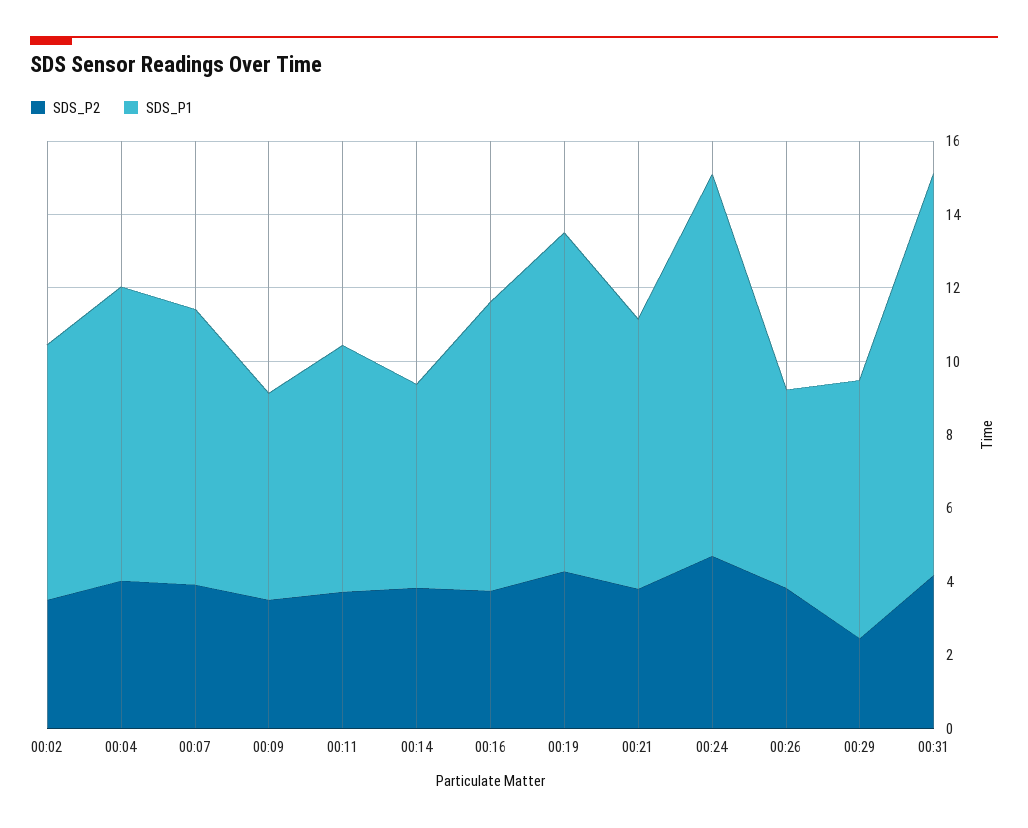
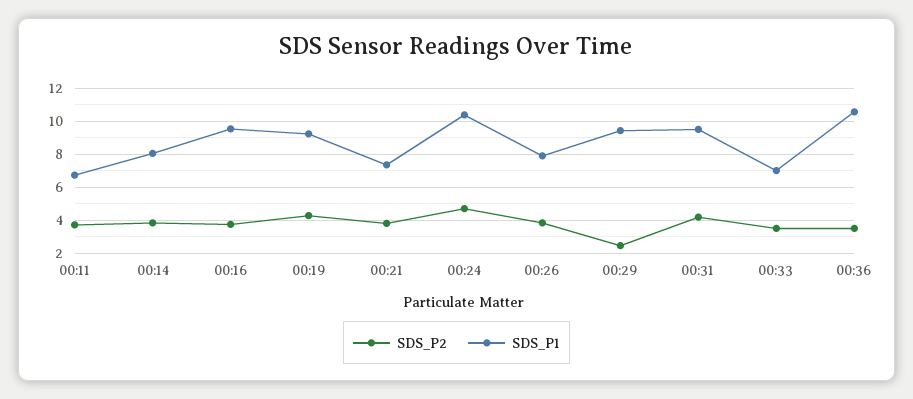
SDS_P2, 00:02: 3.5 -> none
SDS_P1, 00:02: 7 -> none
SDS_P2, 00:04: 4 -> none
SDS_P1, 00:04: 8 -> none
SDS_P2, 00:07: 4 -> none
SDS_P1, 00:07: 7.5 -> none
SDS_P2, 00:09: 3.5 -> none
SDS_P1, 00:09: 5.5 -> none
SDS_P1, 00:14: 5.5 -> 8
SDS_P1, 00:16: 8 -> 9.5
SDS_P1, 00:26: 5.5 -> 8
SDS_P1, 00:29: 7 -> 9.5
SDS_P1, 00:31: 11 -> 9.5
SDS_P2, 00:33: none -> 3.5
SDS_P1, 00:33: none -> 7
SDS_P2, 00:36: none -> 3.5
SDS_P1, 00:36: none -> 10.5

